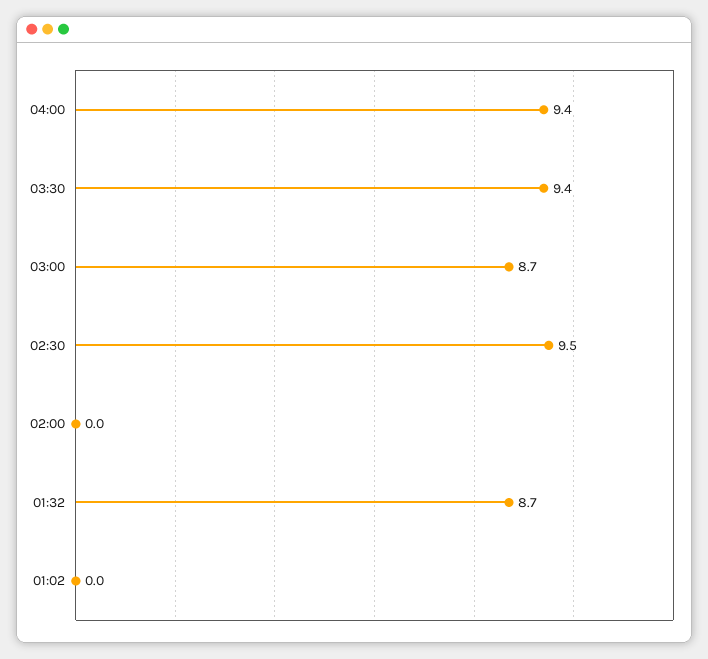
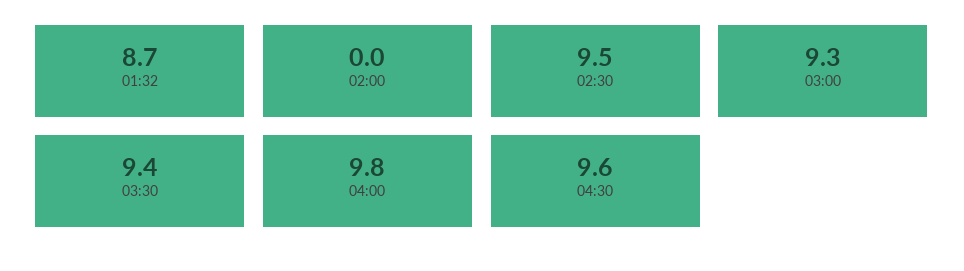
04:00: 9.4 -> 9.8
03:00: 8.7 -> 9.3
01:02: 0 -> none
04:30: none -> 9.6

